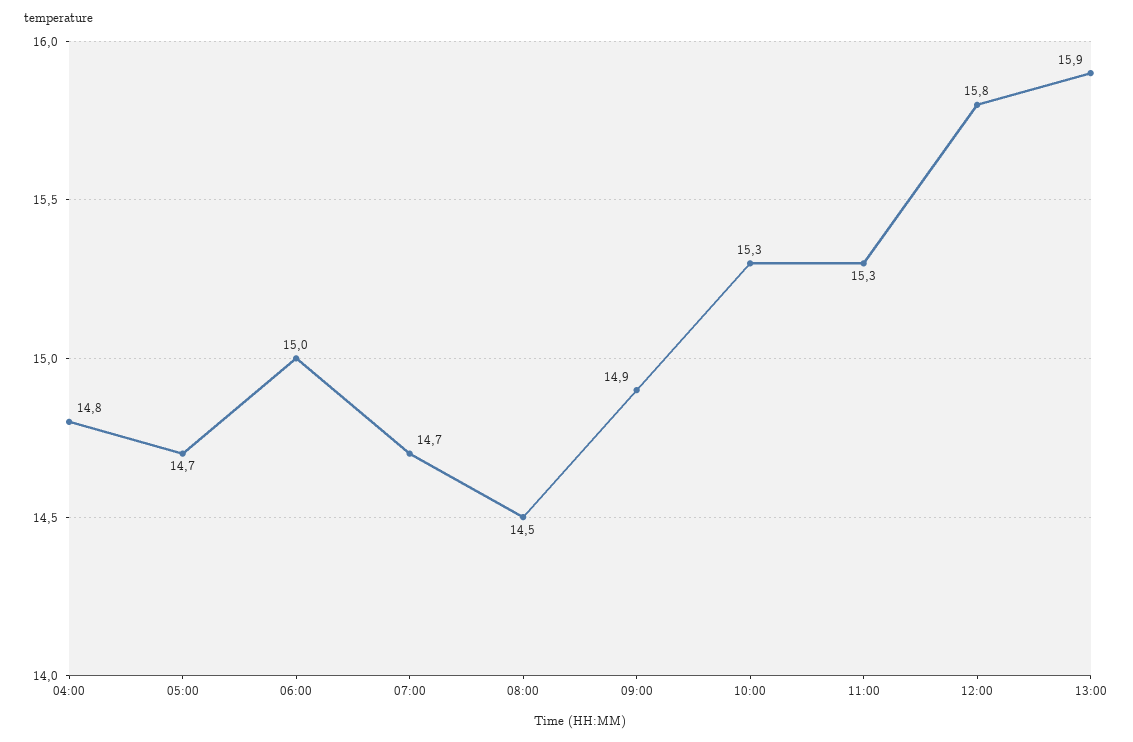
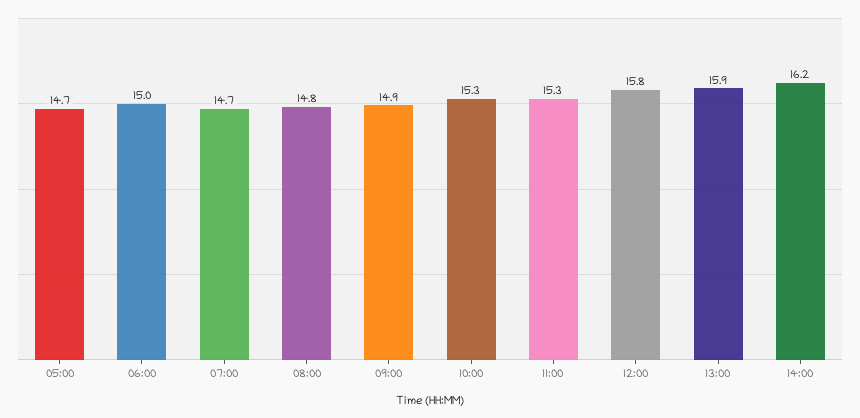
04:00: 14.8 -> none
08:00: 14.5 -> 14.8
14:00: none -> 16.2

